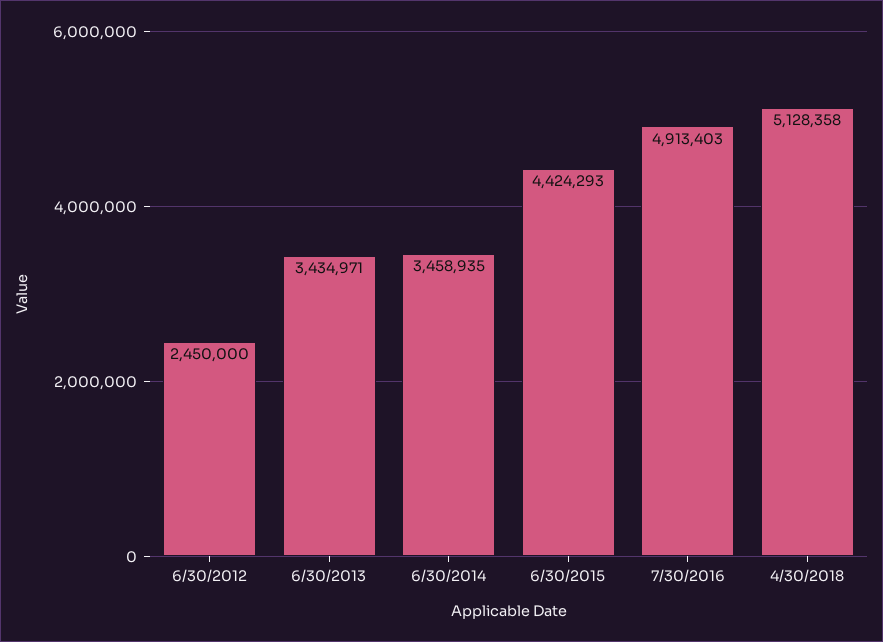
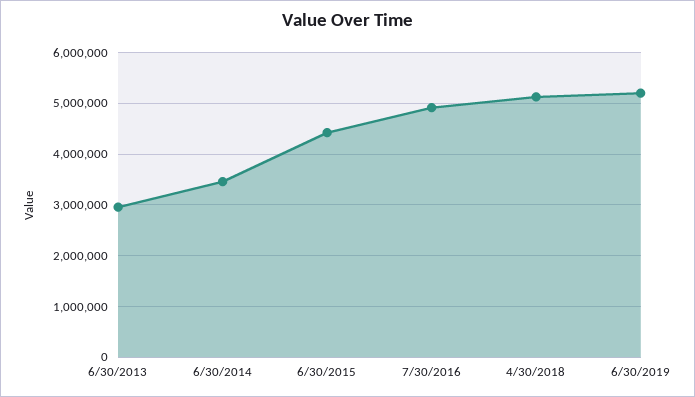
6/30/2012: 2450000 -> none
6/30/2013: 3434971 -> 3000000
6/30/2019: none -> 5200000

